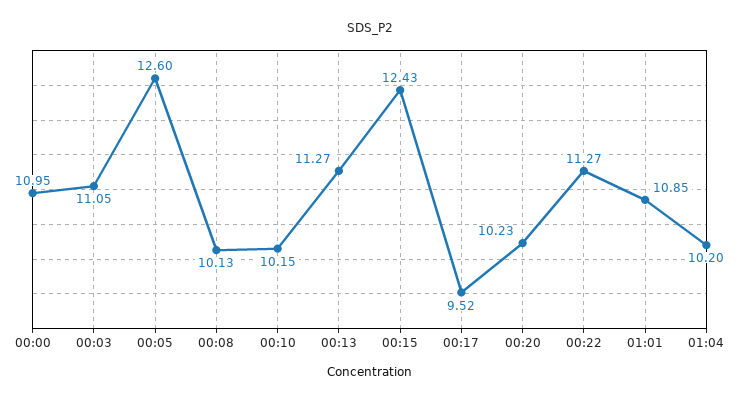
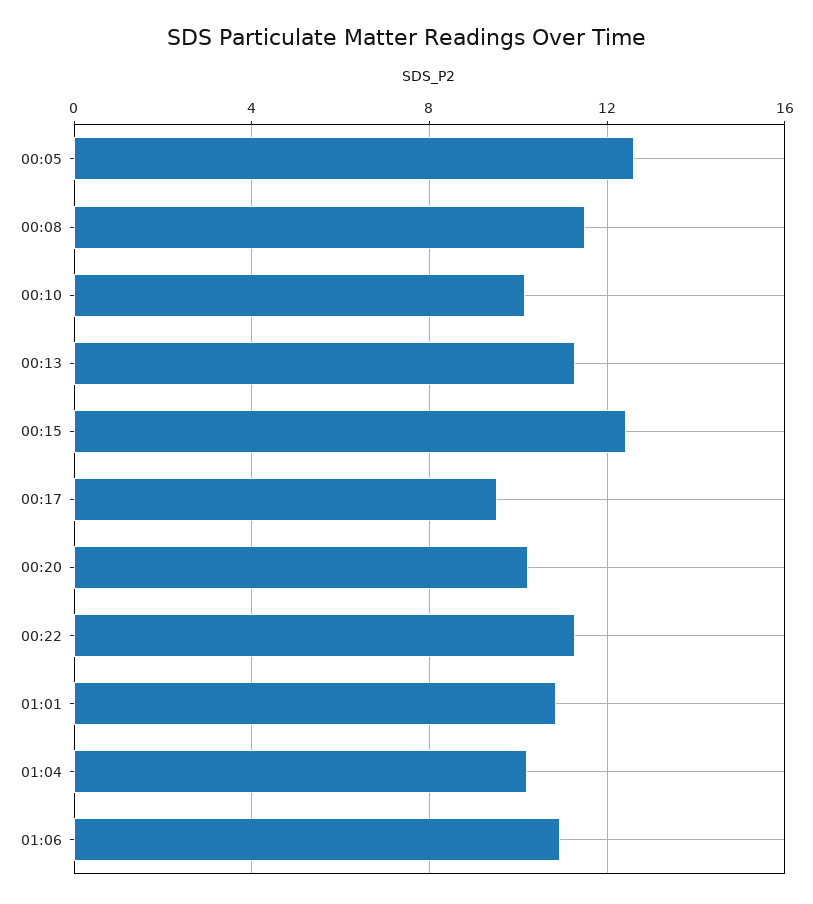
00:00: 10.95 -> none
00:03: 11.05 -> none
00:08: 10.13 -> 11.5
01:06: none -> 11

